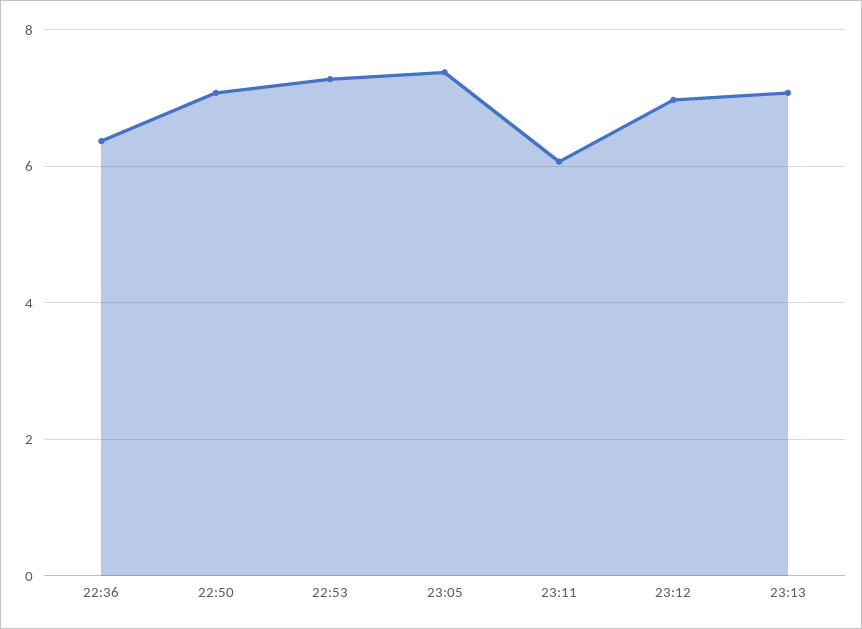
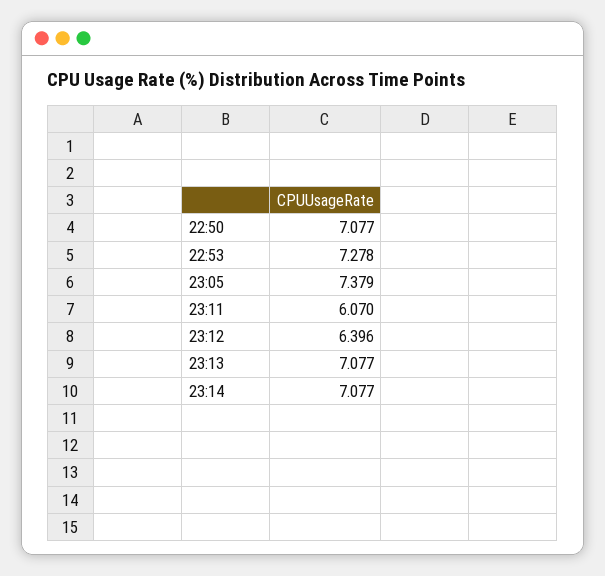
22:36: 6.4 -> none
23:12: 7 -> 6.396
23:14: none -> 7.077

